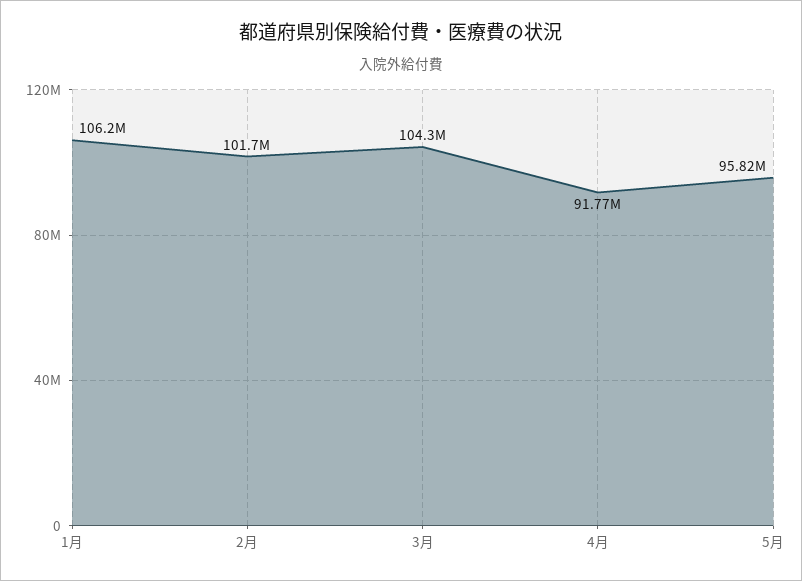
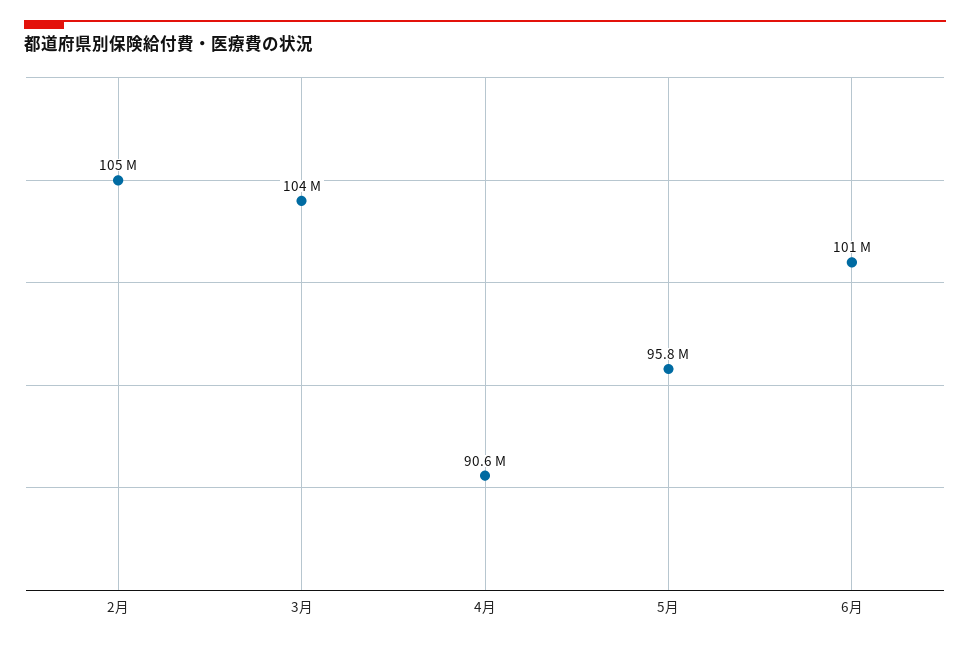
1月: 106200000 -> none
2月: 101700000 -> 105000000
4月: 91770000 -> 90600000
6月: none -> 101000000

